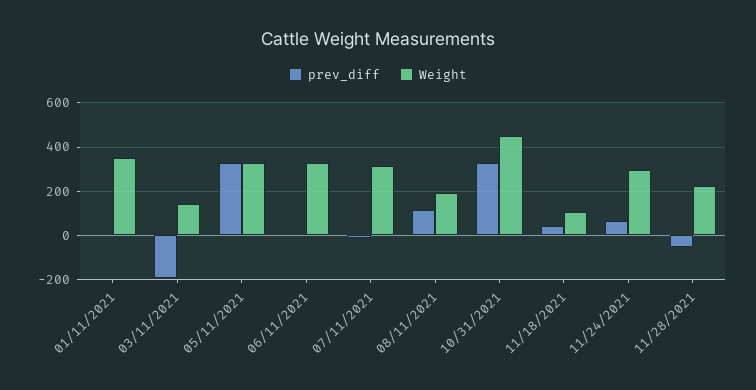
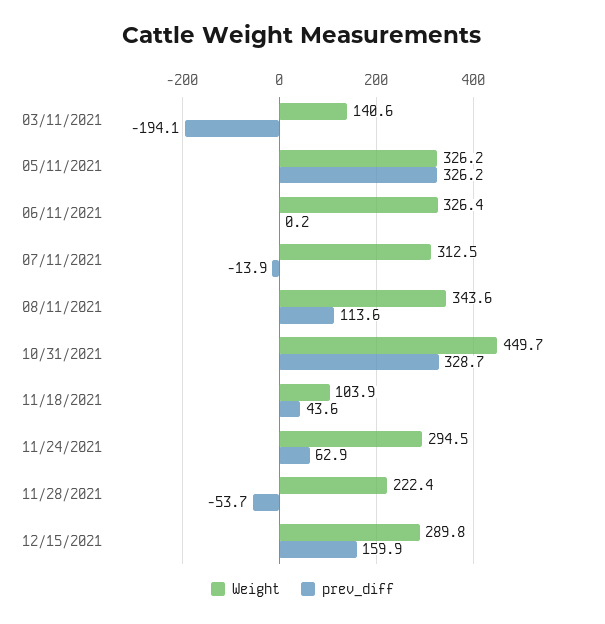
prev_diff, 01/11/2021: 0 -> none
Weight, 01/11/2021: 350 -> none
Weight, 08/11/2021: 200 -> 343.6
Weight, 12/15/2021: none -> 289.8
prev_diff, 12/15/2021: none -> 159.9

